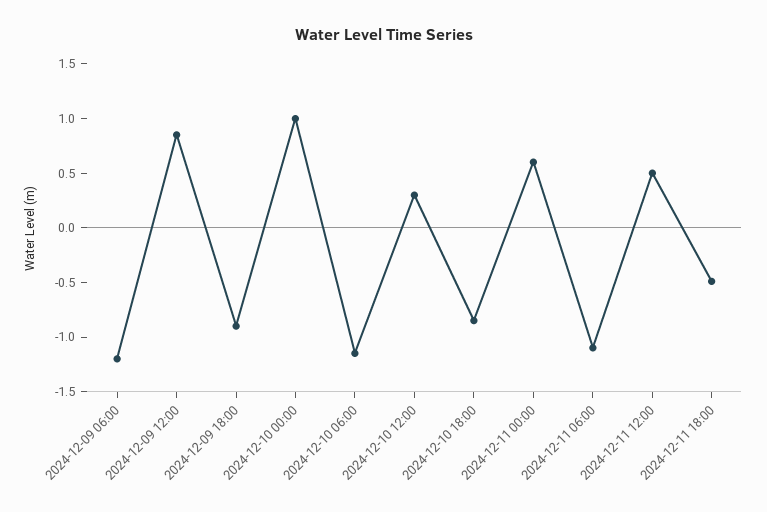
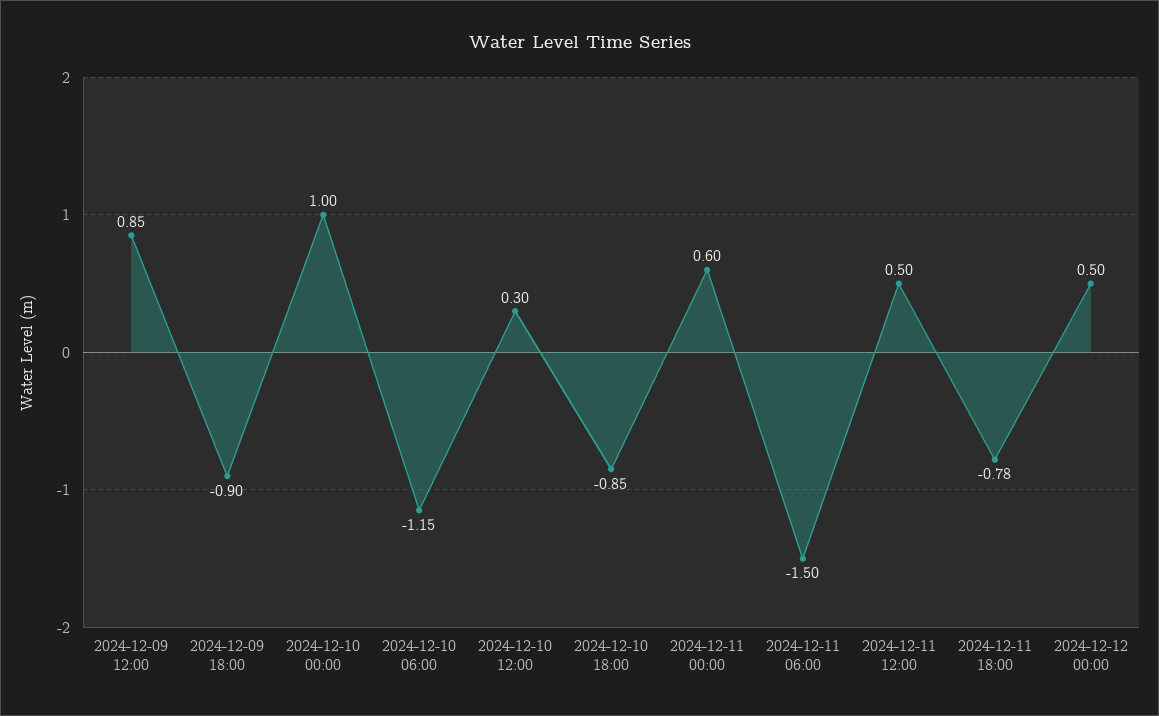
2024-12-09 06:00: -1.2 -> none
2024-12-11 06:00: -1.1 -> -1.5
2024-12-11 18:00: -0.5 -> -0.78
2024-12-12 00:00: none -> 0.5

